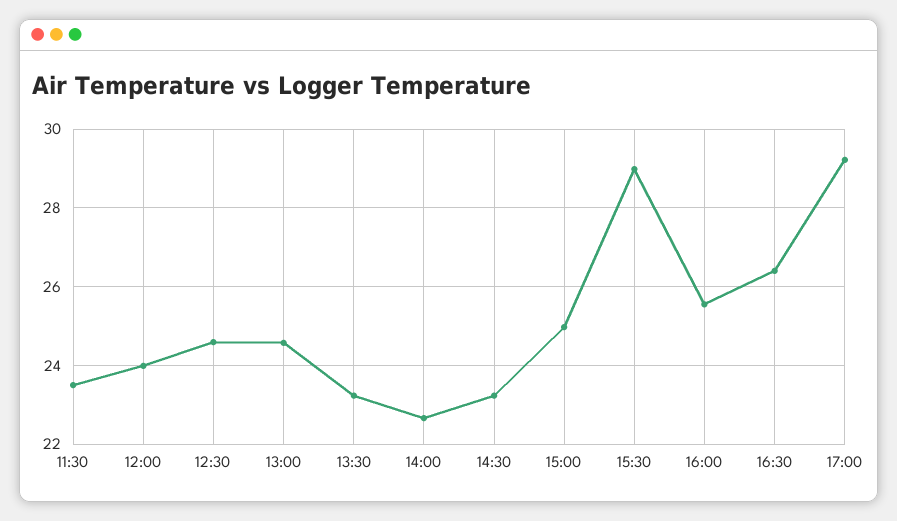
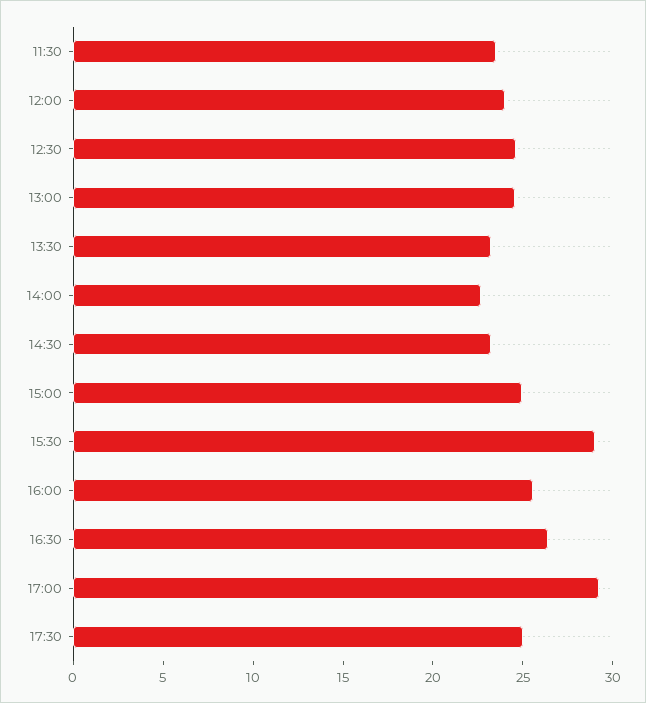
17:30: none -> 25

